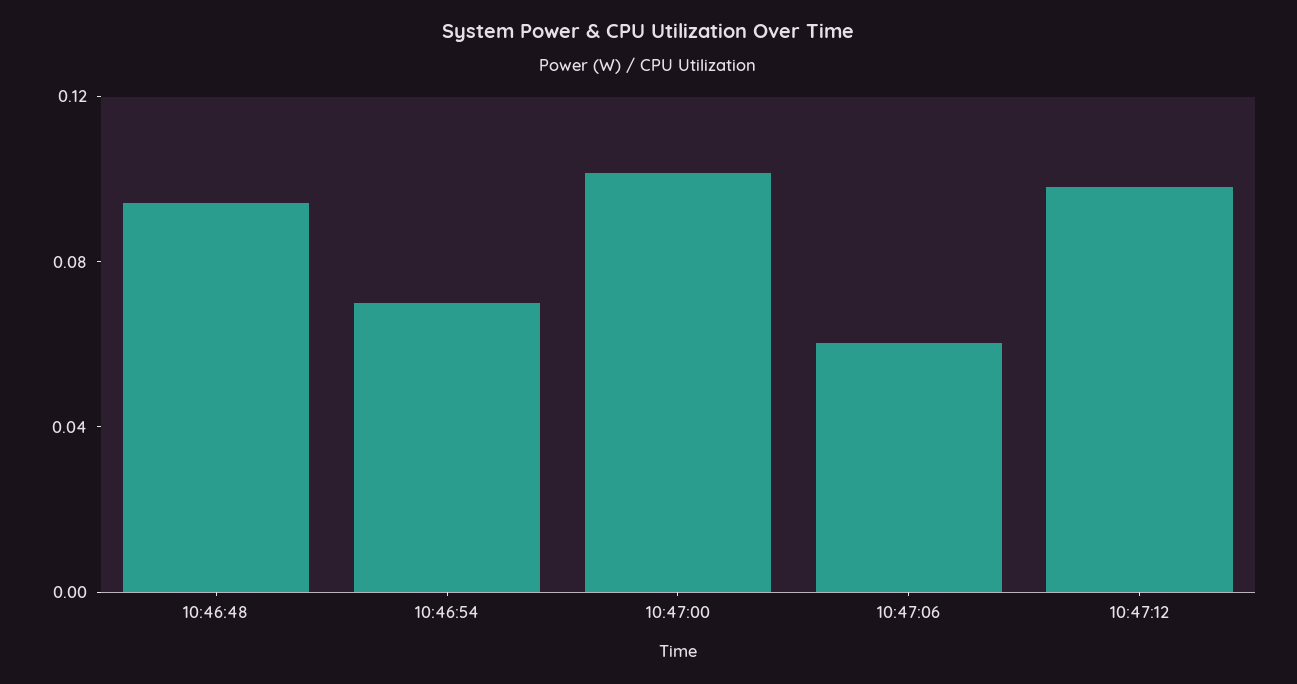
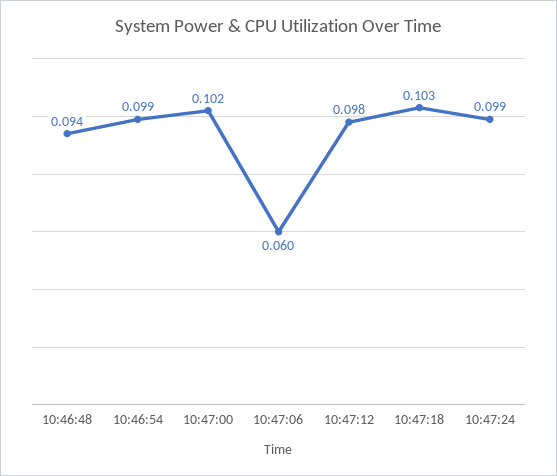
10:46:54: 0.07 -> 0.099
10:47:18: none -> 0.103
10:47:24: none -> 0.099

